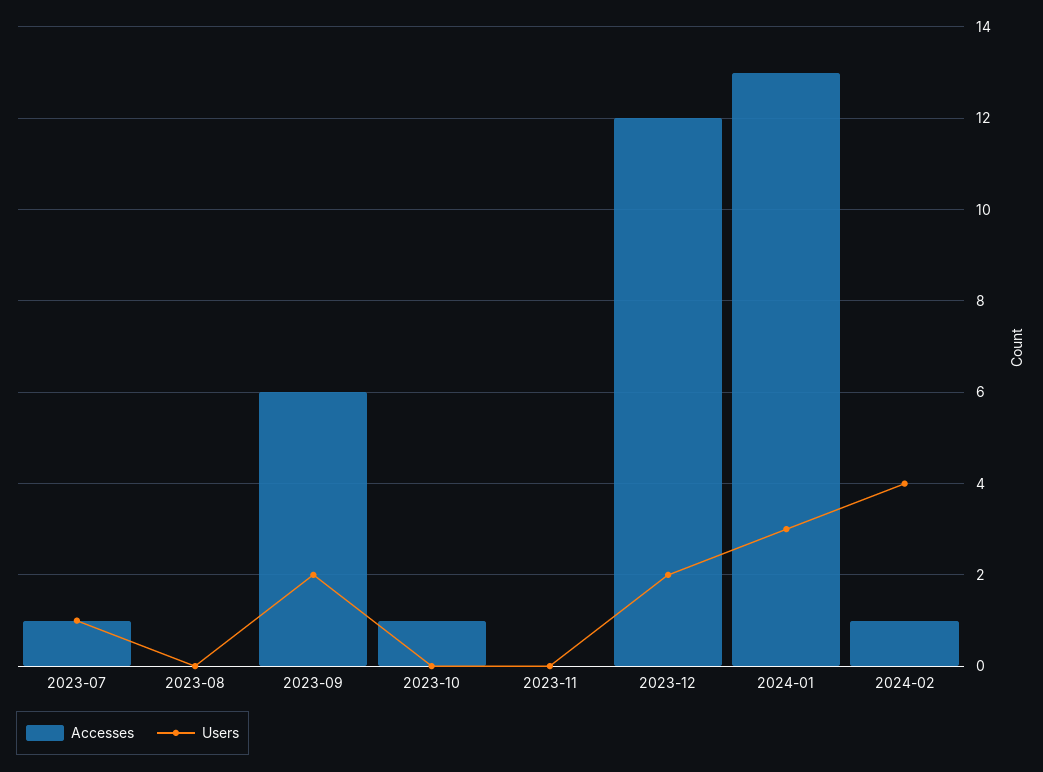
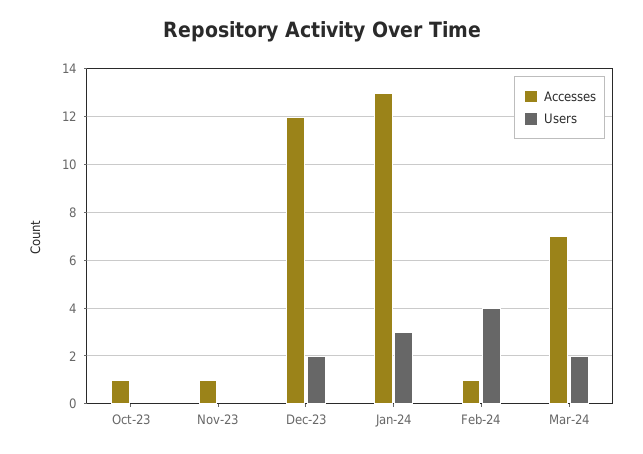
Accesses, 2023-07: 1 -> none
Users, 2023-07: 1 -> none
Accesses, 2023-08: 0 -> none
Users, 2023-08: 0 -> none
Accesses, 2023-09: 6 -> none
Users, 2023-09: 2 -> none
Accesses, 2023-11: 0 -> 1
Accesses, Mar-24: none -> 7
Users, Mar-24: none -> 2

